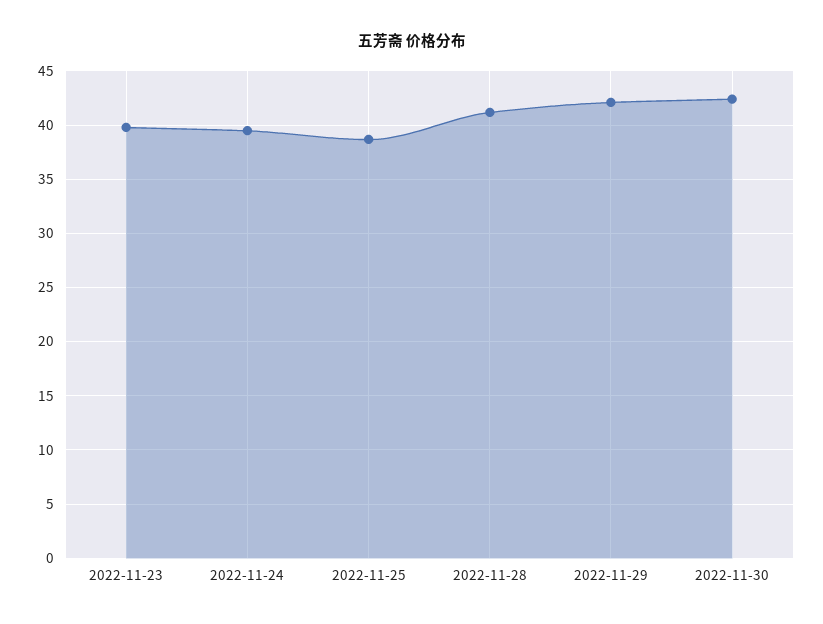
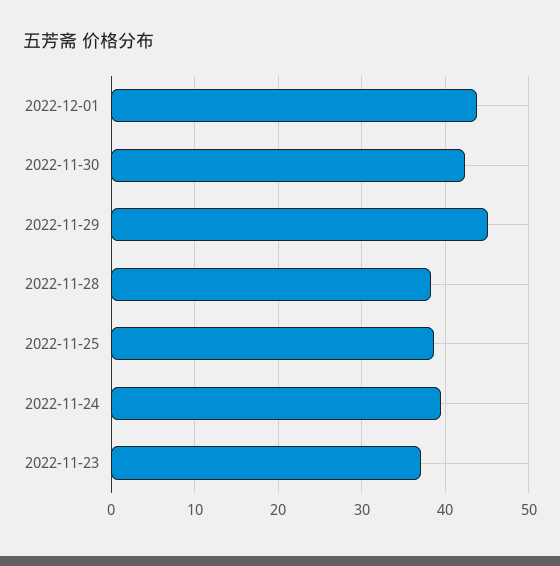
2022-11-23: 40 -> 37
2022-11-28: 41 -> 38
2022-11-29: 42 -> 45
2022-12-01: none -> 44

